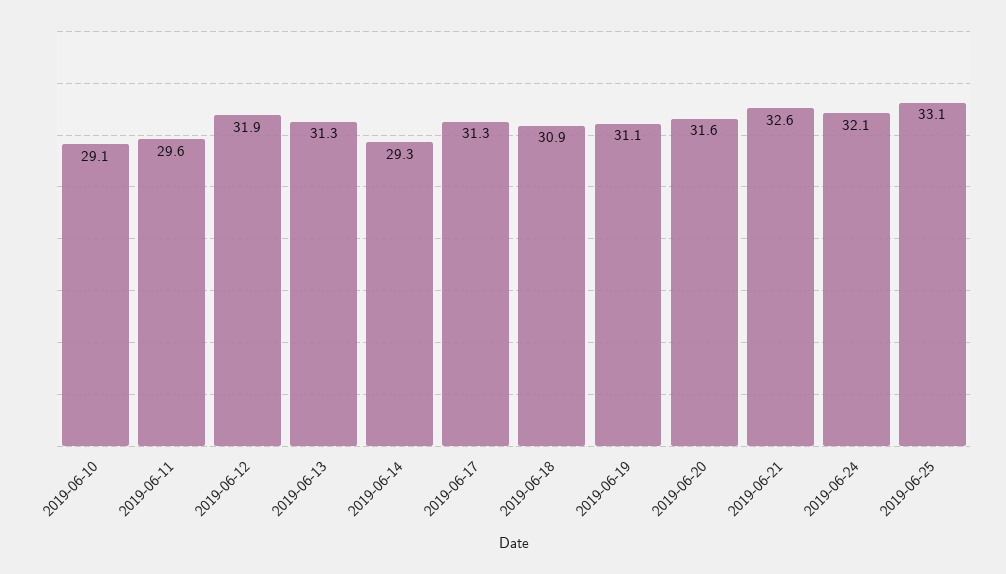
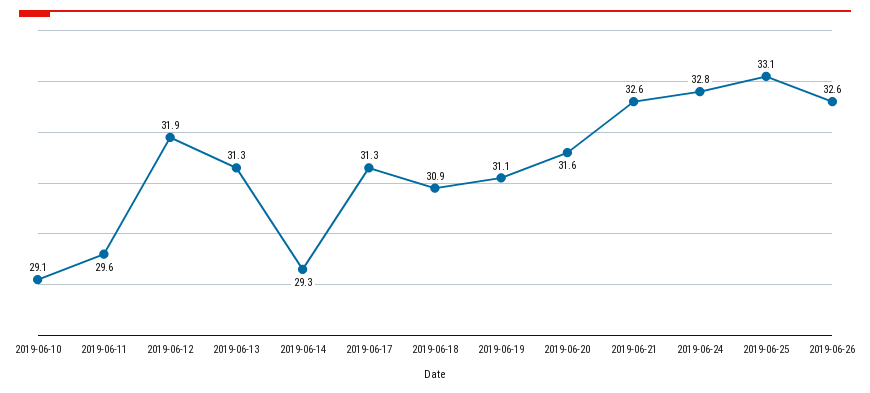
2019-06-24: 32.1 -> 32.8
2019-06-26: none -> 32.6

